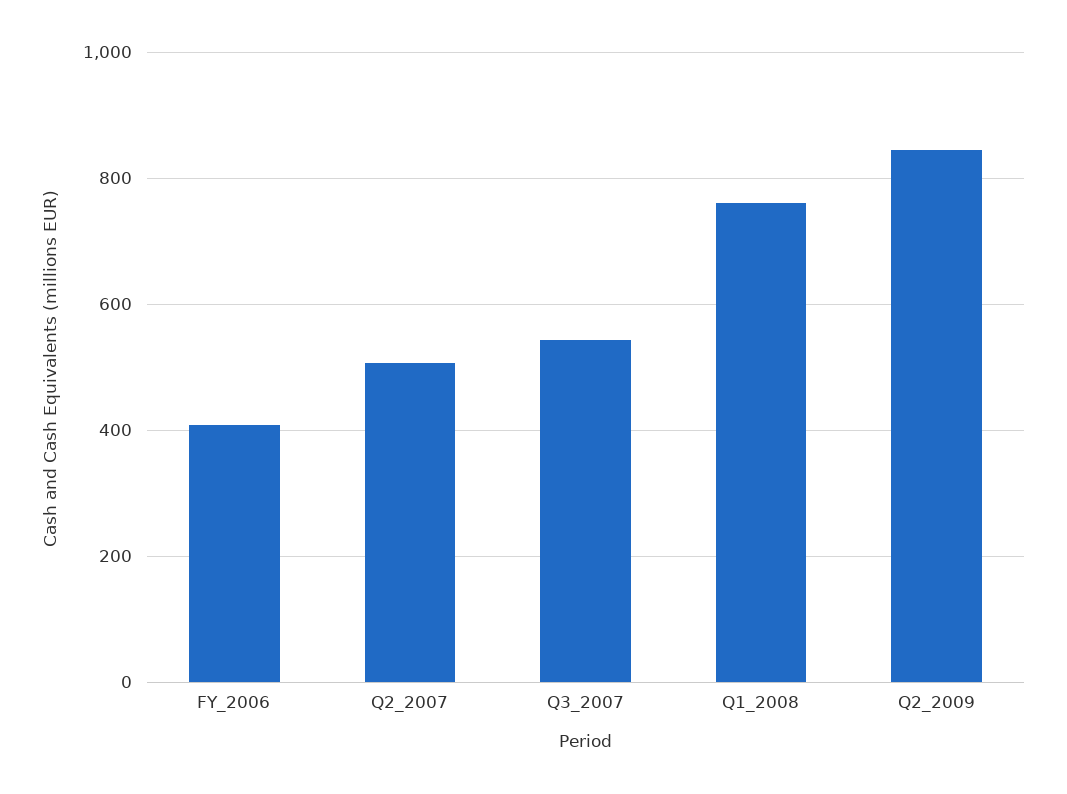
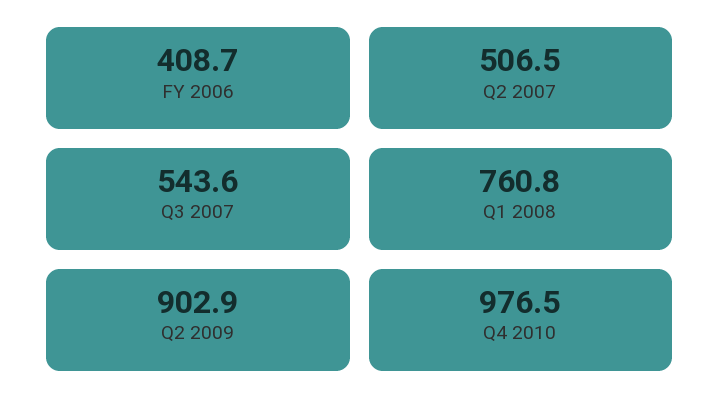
Q2_2009: 840 -> 902.9
Q4 2010: none -> 976.5

